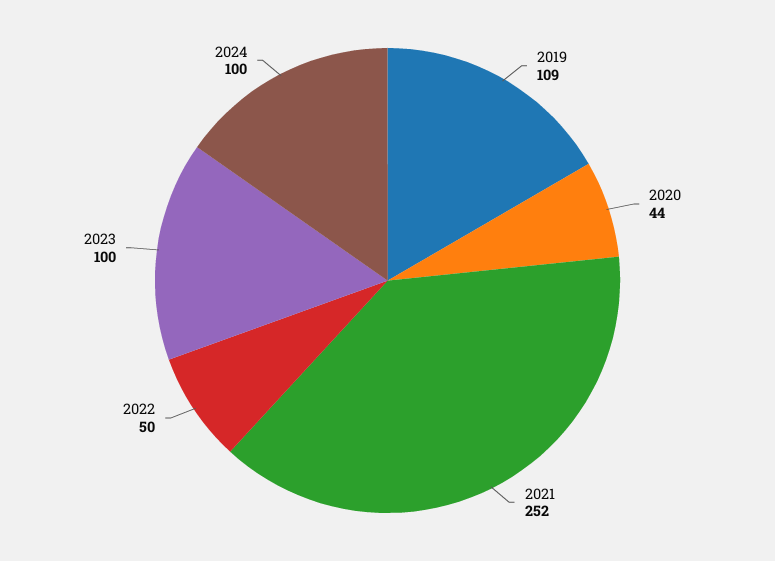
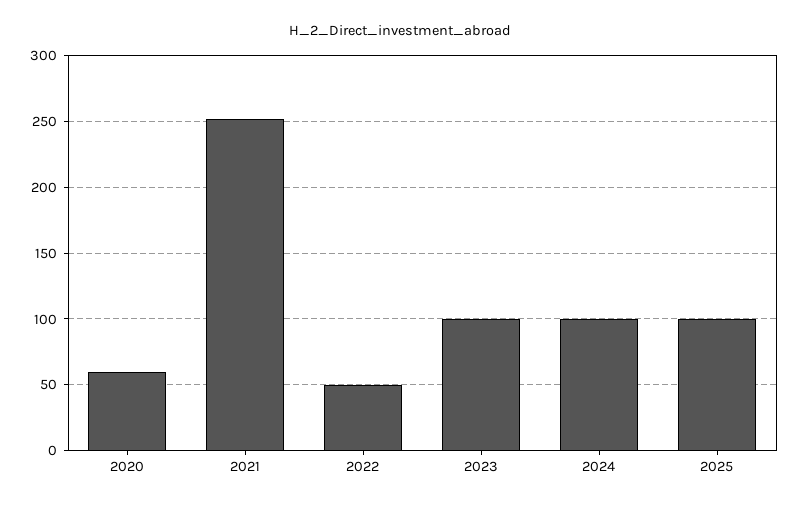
2019: 109 -> none
2020: 44 -> 60
2025: none -> 100

